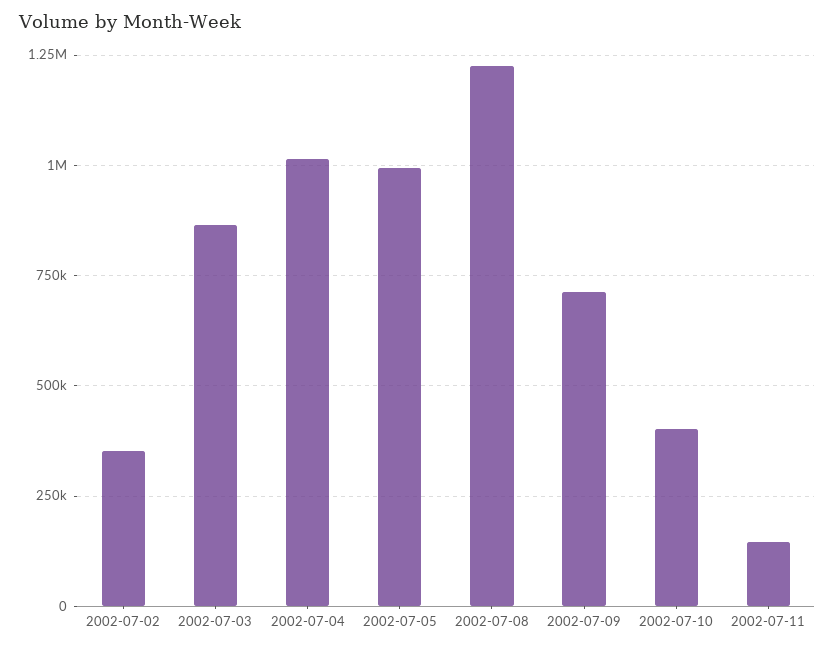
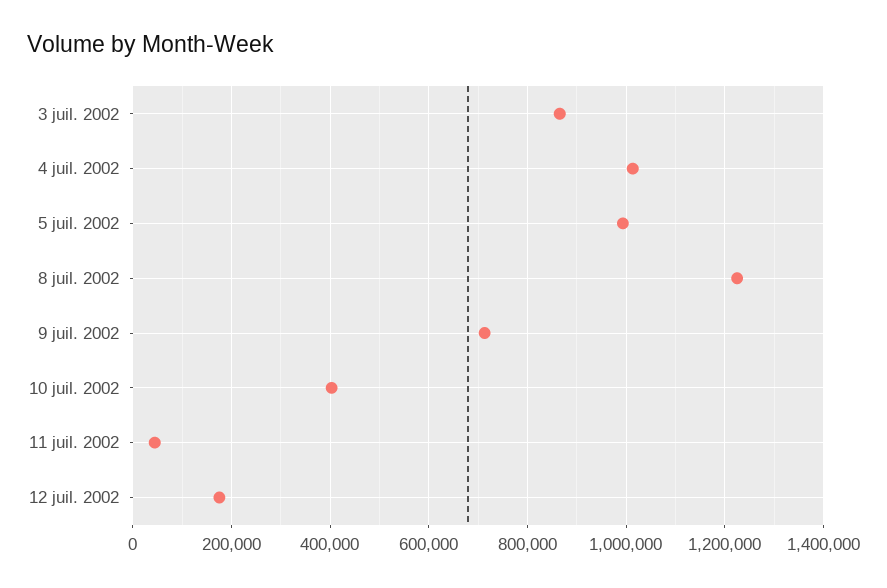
2002-07-02: 350000 -> none
2002-07-11: 150000 -> 40000
12 juil. 2002: none -> 180000

